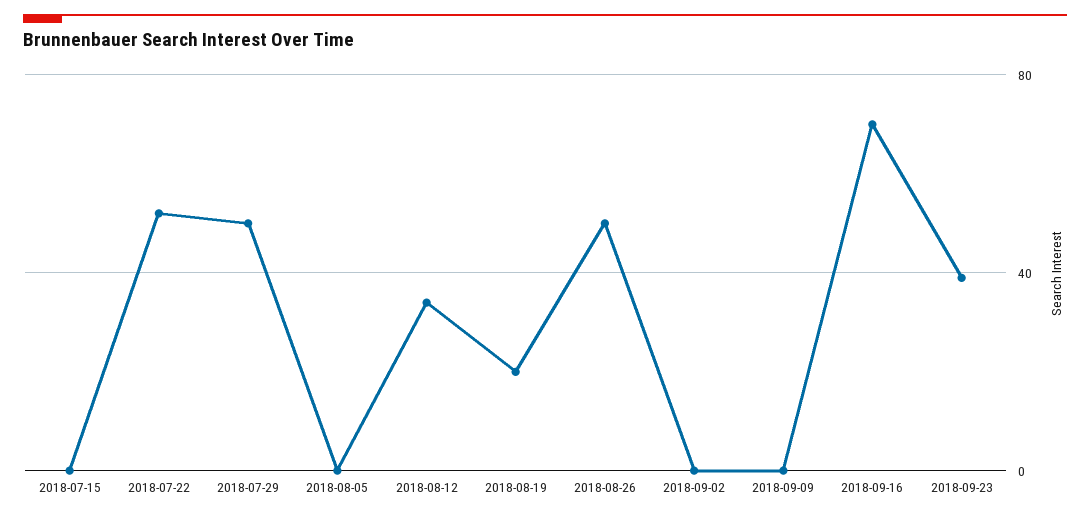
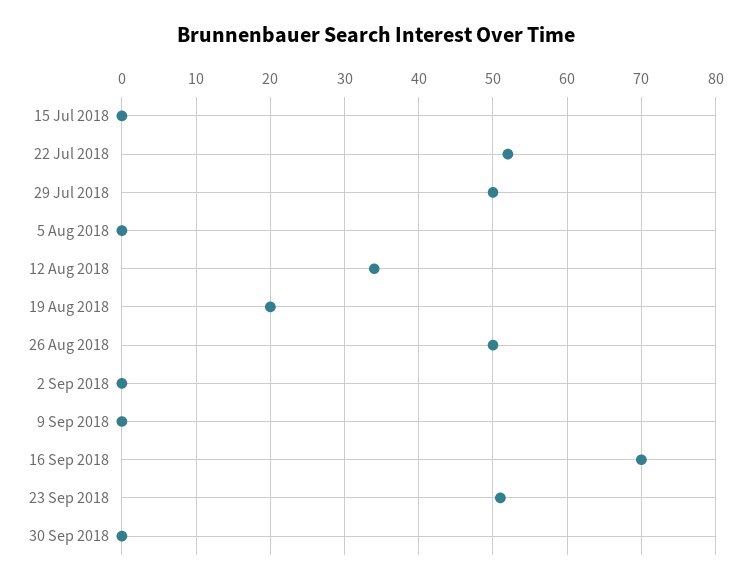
2018-09-23: 40 -> 51
30 Sep 2018: none -> 0

